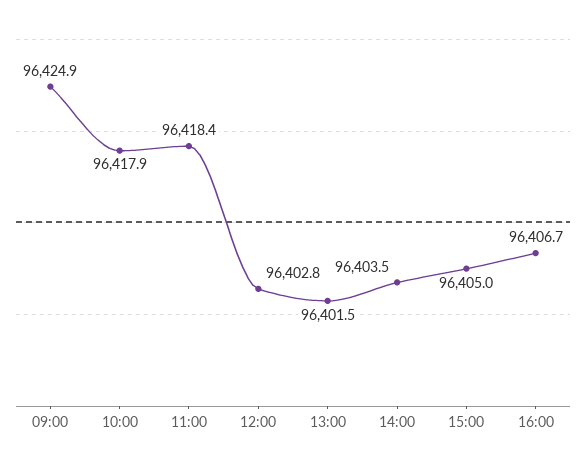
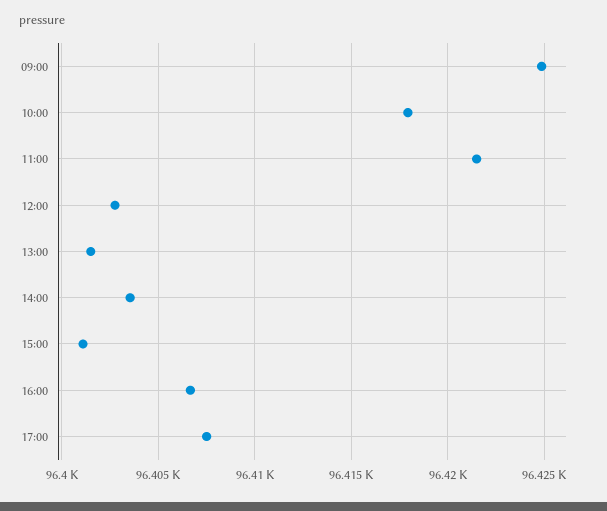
11:00: 96418.4 -> 96421.5
15:00: 96405 -> 96401
17:00: none -> 96407.5

